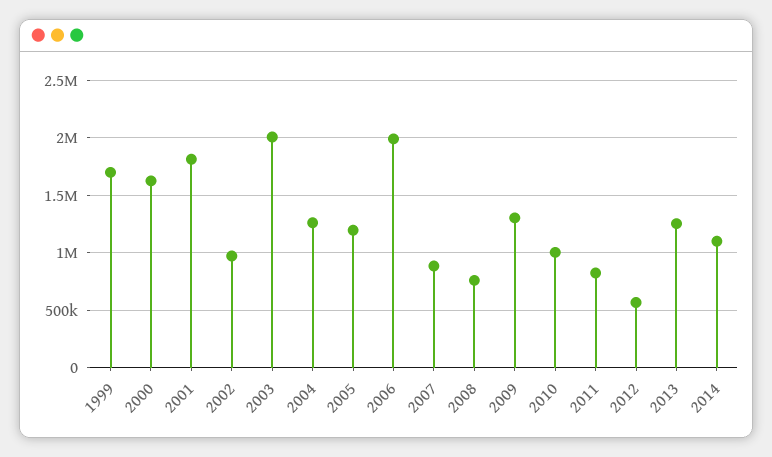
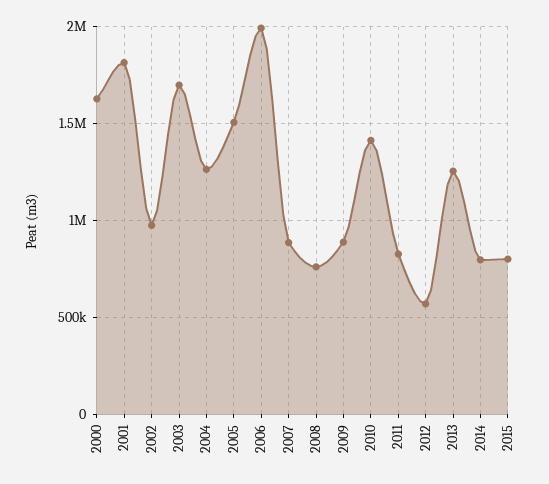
1999: 1700000 -> none
2003: 2000000 -> 1700000
2005: 1200000 -> 1500000
2009: 1300000 -> 900000
2010: 1000000 -> 1400000
2014: 1100000 -> 800000
2015: none -> 800000

